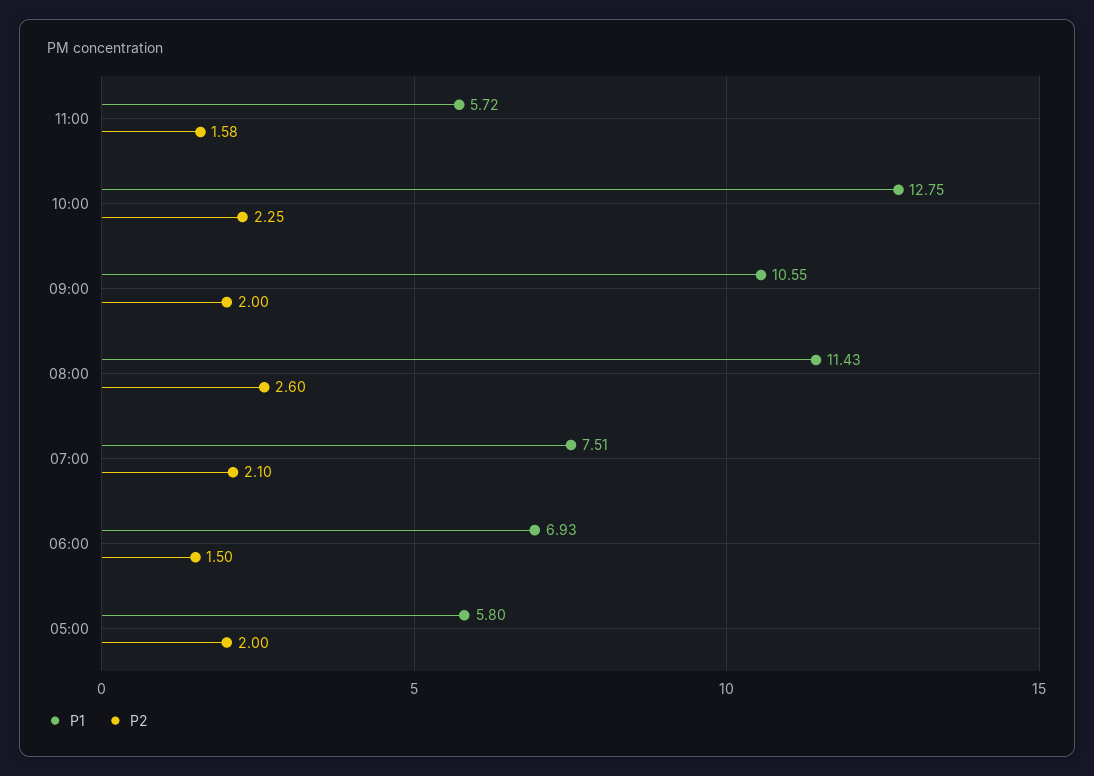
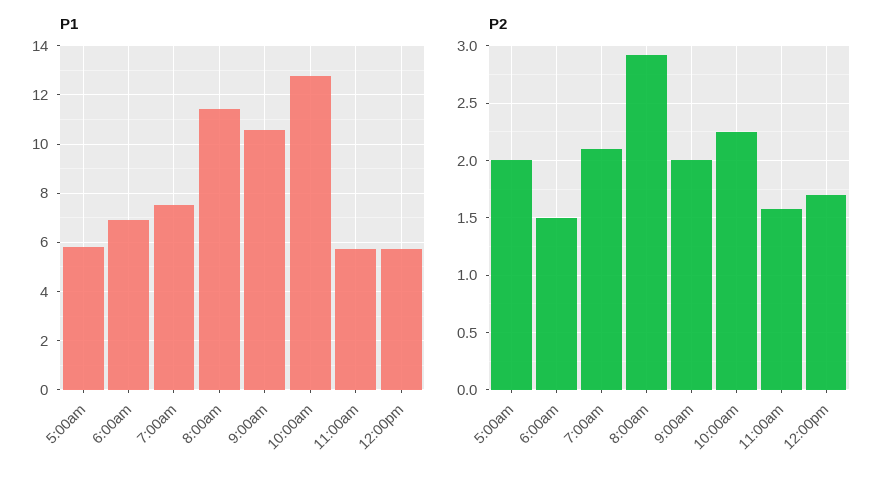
P2, 08:00: 2.6 -> 2.9
P1, 12:00pm: none -> 5.75
P2, 12:00pm: none -> 1.7

